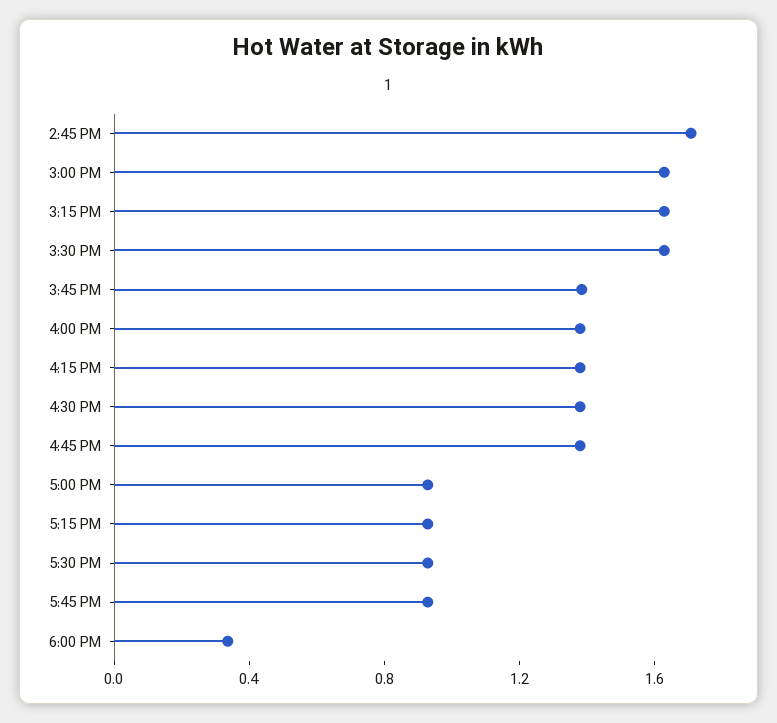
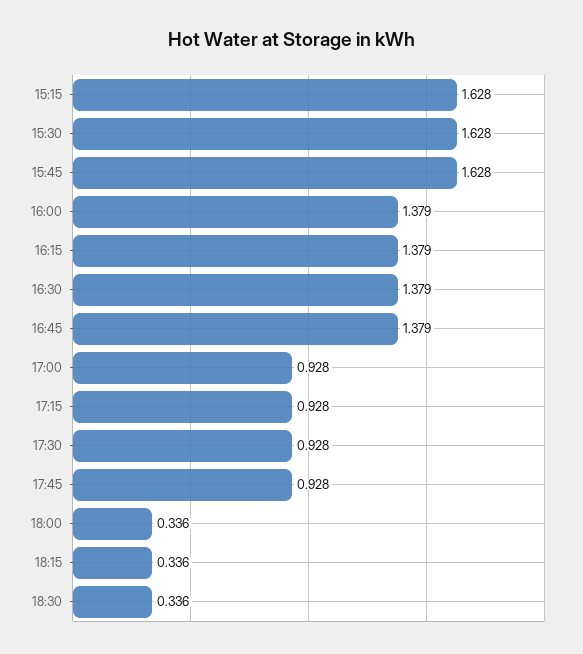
2:45 PM: 1.7 -> none
3:00 PM: 1.6 -> none
3:45 PM: 1.4 -> 1.628
18:15: none -> 0.336
18:30: none -> 0.336

